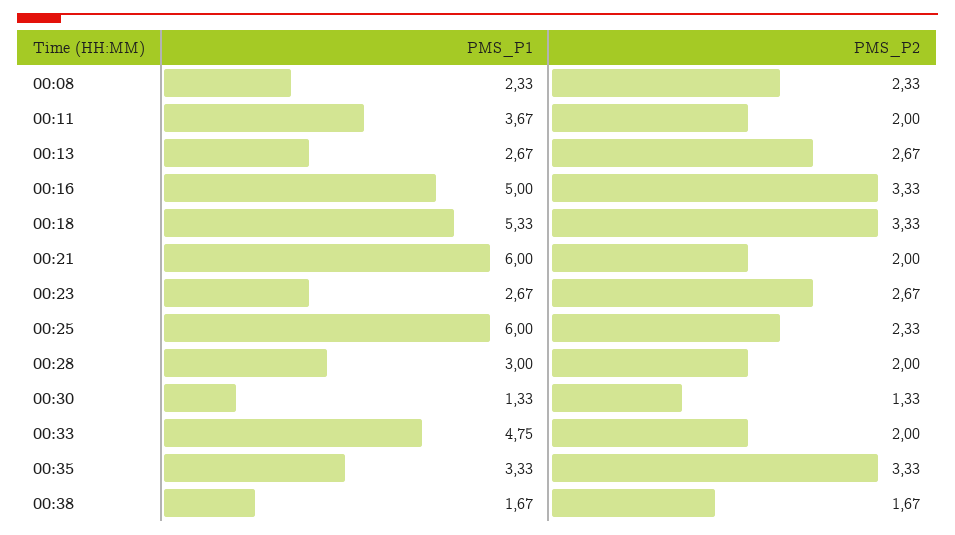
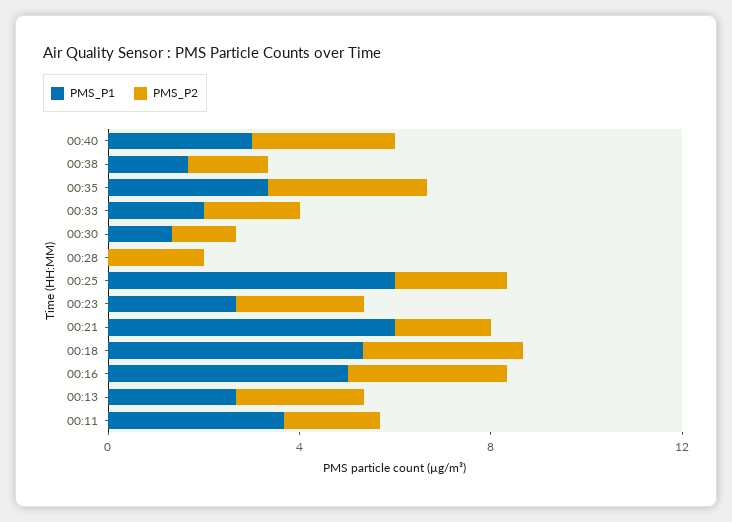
PMS_P1, 00:08: 2.33 -> none
PMS_P2, 00:08: 2.33 -> none
PMS_P1, 00:28: 3 -> 0
PMS_P1, 00:33: 4.75 -> 2
PMS_P1, 00:40: none -> 3
PMS_P2, 00:40: none -> 3

